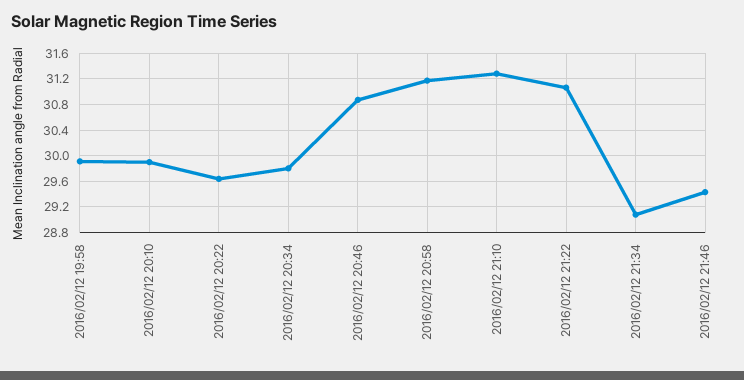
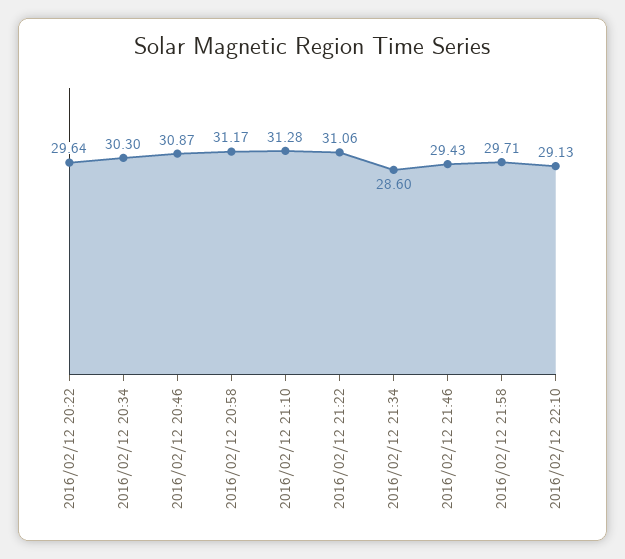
2016/02/12 19:58: 29.9 -> none
2016/02/12 20:10: 29.9 -> none
2016/02/12 20:34: 29.8 -> 30.3
2016/02/12 21:34: 29.1 -> 28.6
2016/02/12 21:58: none -> 29.71
2016/02/12 22:10: none -> 29.13

